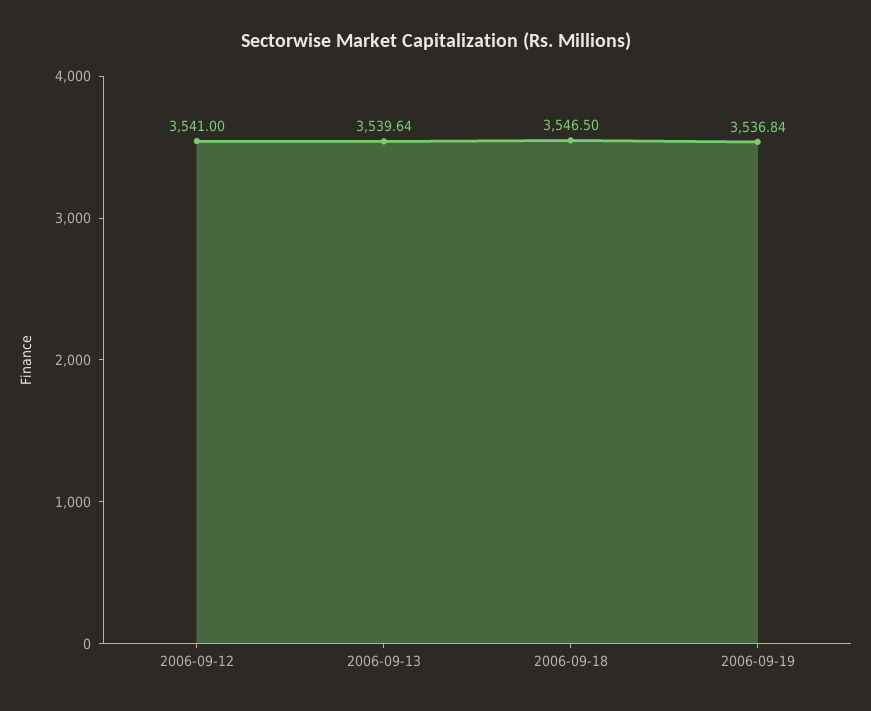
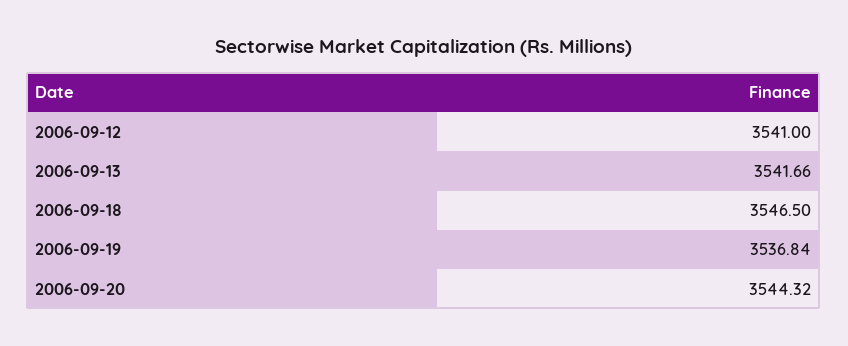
2006-09-13: 3539.64 -> 3541.66
2006-09-20: none -> 3544.32

